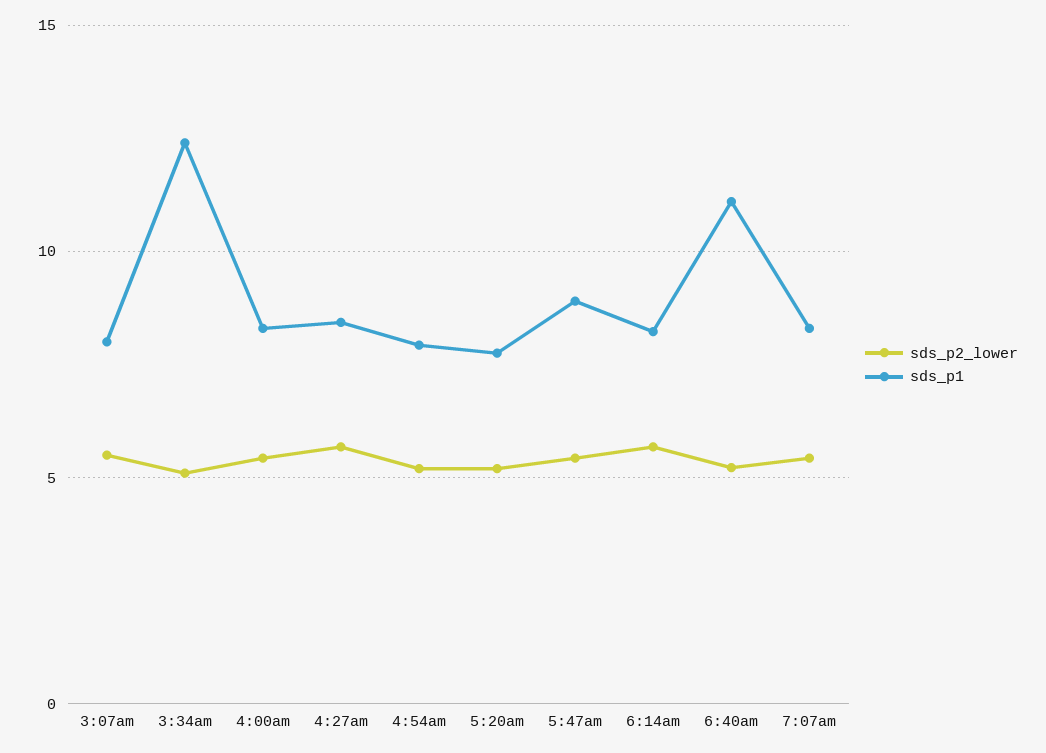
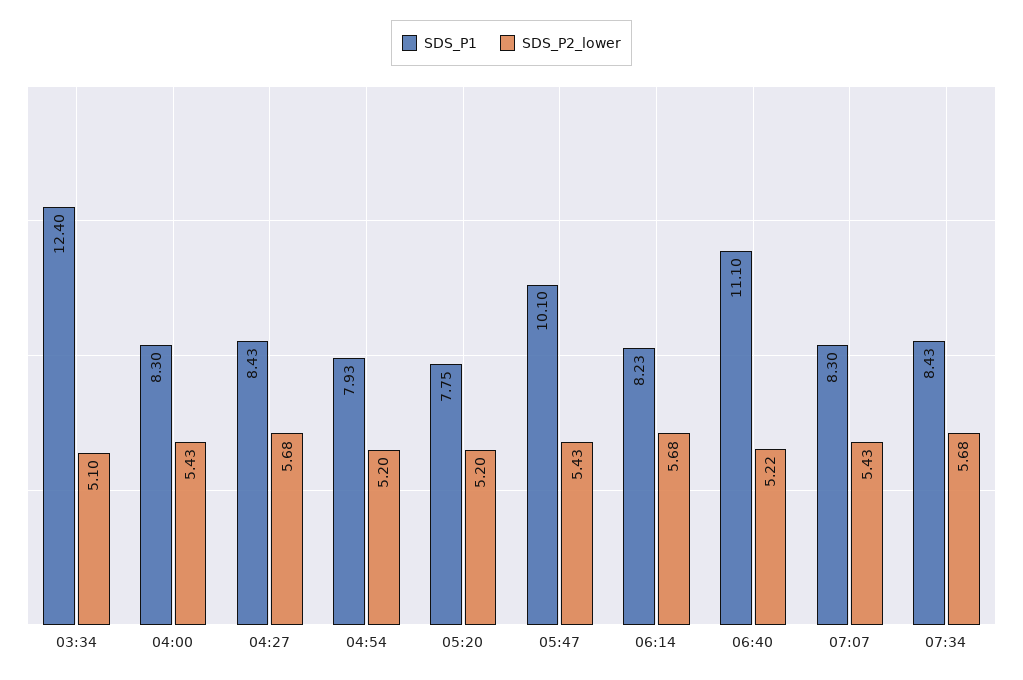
sds_p2_lower, 3:07am: 5.5 -> none
sds_p1, 3:07am: 8 -> none
sds_p1, 5:47am: 9 -> 10.1
sds_p1, 07:34: none -> 8.43
sds_p2_lower, 07:34: none -> 5.68

